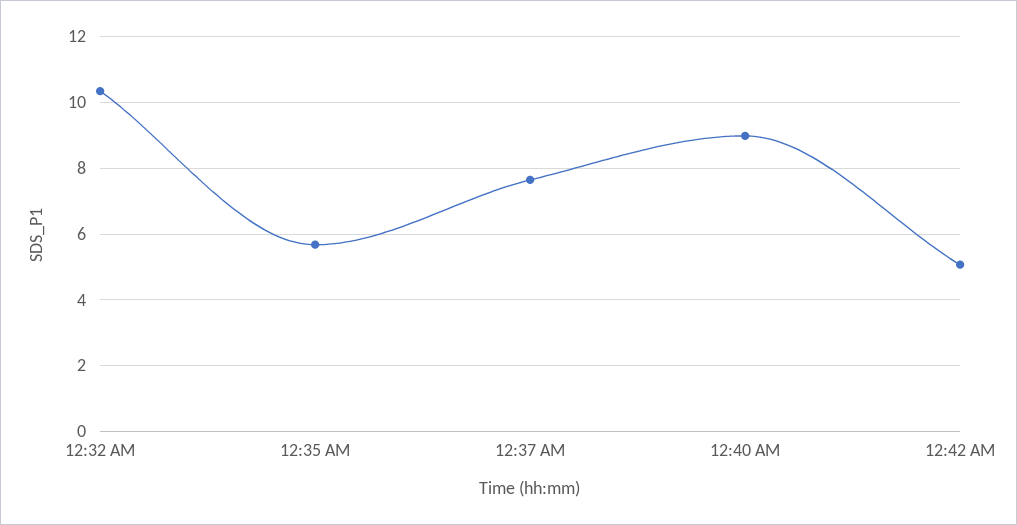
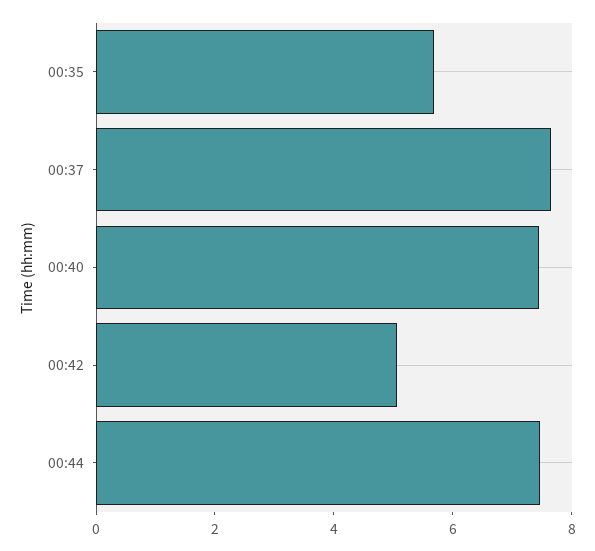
12:32 AM: 10.4 -> none
12:40 AM: 9 -> 7.5
00:44: none -> 7.5

